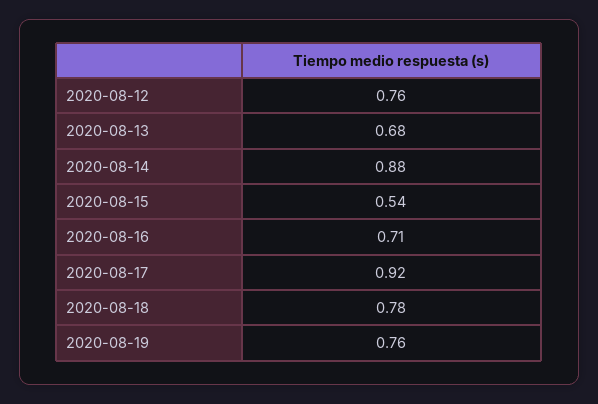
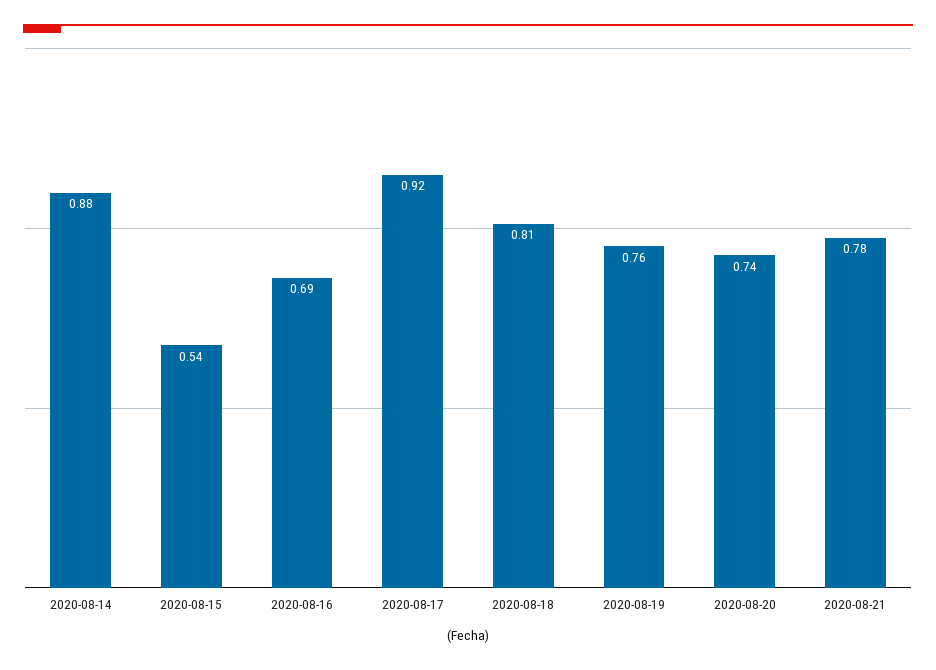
2020-08-12: 0.76 -> none
2020-08-13: 0.68 -> none
2020-08-16: 0.71 -> 0.69
2020-08-18: 0.78 -> 0.81
2020-08-20: none -> 0.74
2020-08-21: none -> 0.78

